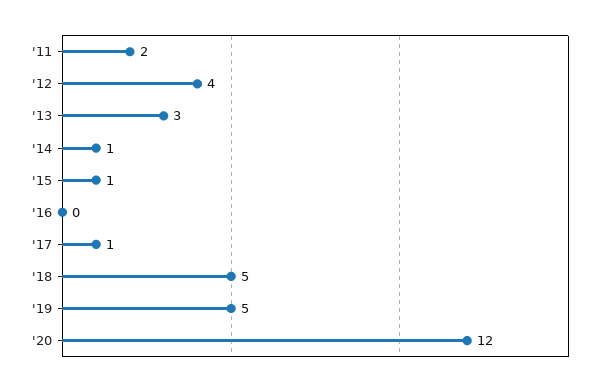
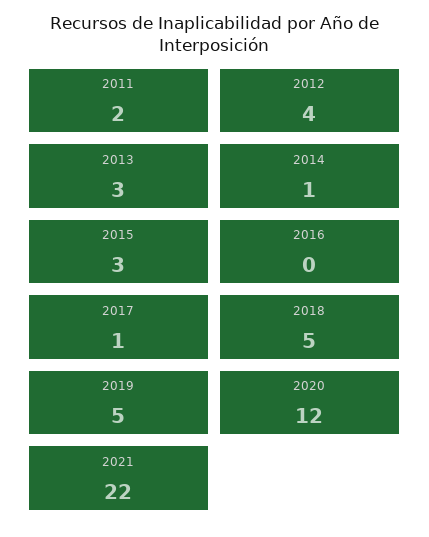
'15: 1 -> 3
2021: none -> 22

